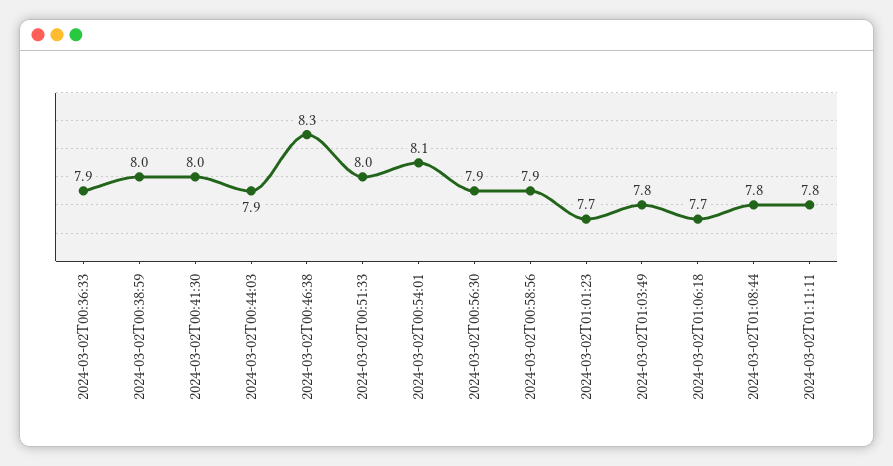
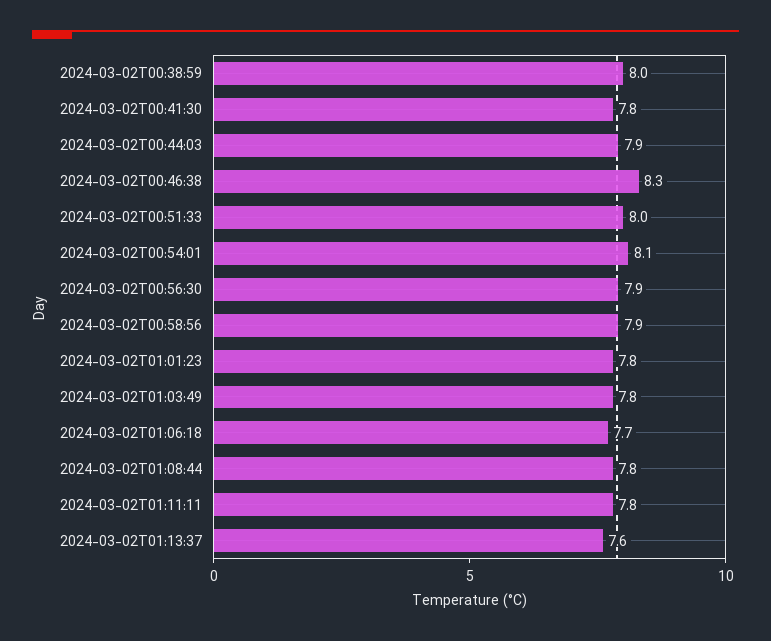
2024-03-02T00:36:33: 7.9 -> none
2024-03-02T00:41:30: 8 -> 7.8
2024-03-02T01:01:23: 7.7 -> 7.8
2024-03-02T01:13:37: none -> 7.6

